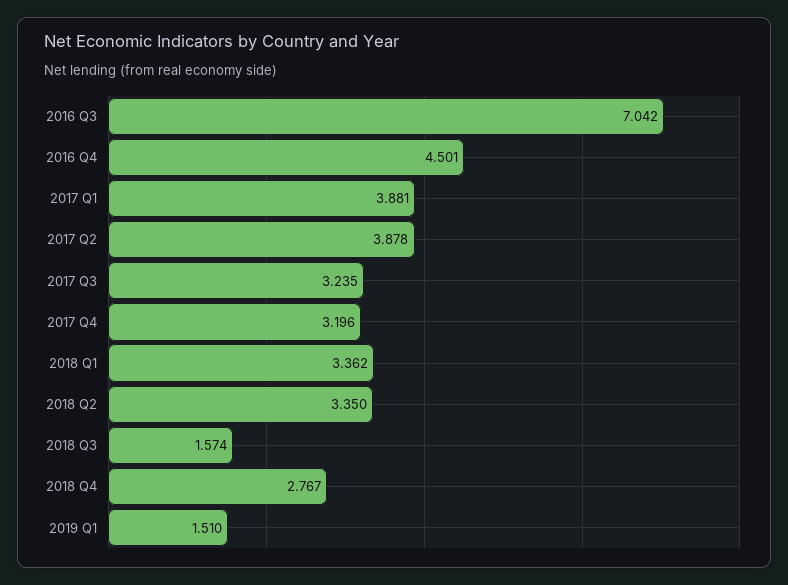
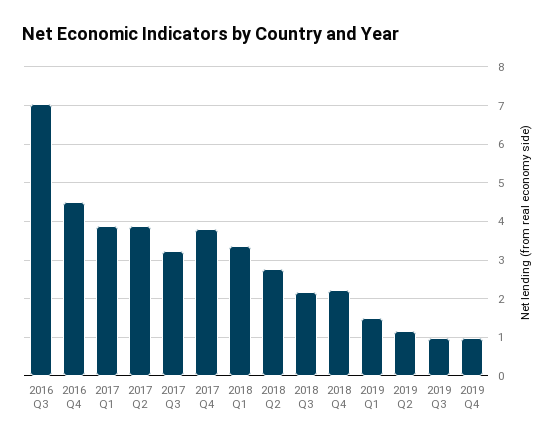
2017 Q4: 3.196 -> 3.8
2018 Q2: 3.35 -> 2.8
2018 Q3: 1.574 -> 2.2
2018 Q4: 2.767 -> 2.2
2019 Q2: none -> 1.2
2019 Q3: none -> 1
2019 Q4: none -> 1

